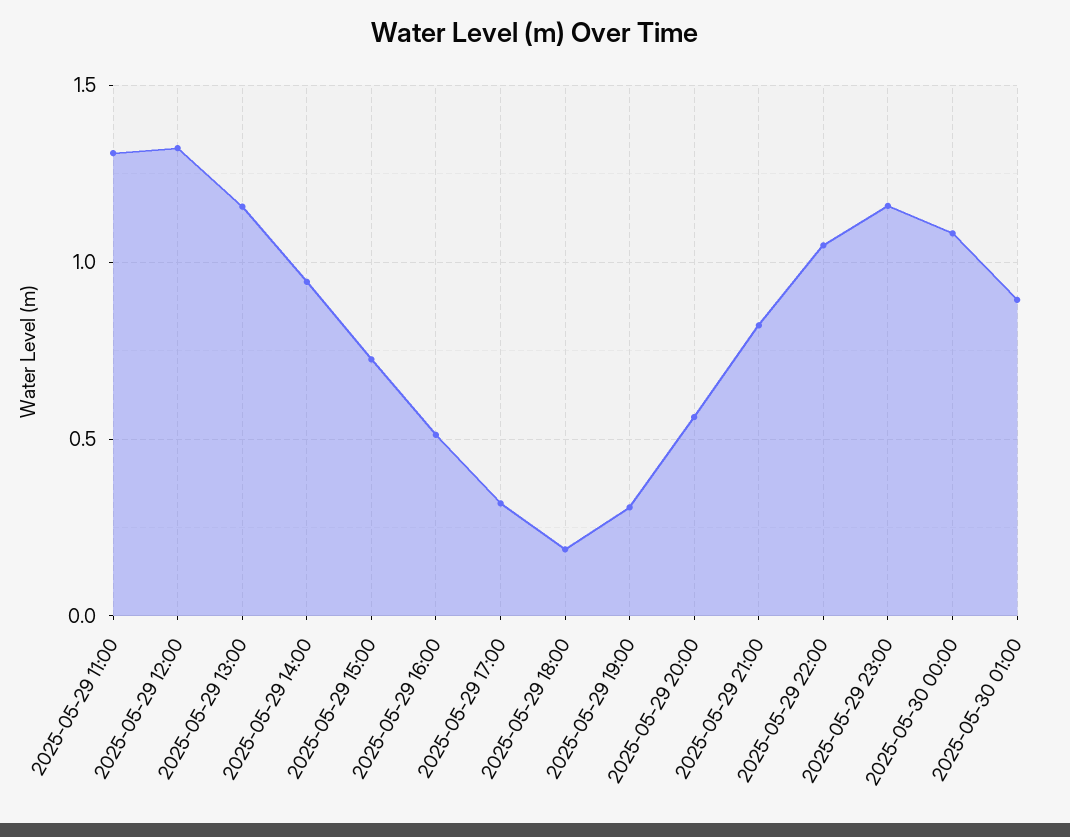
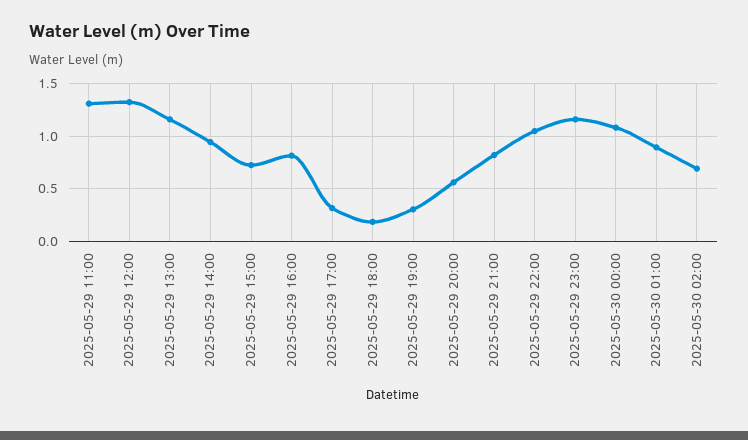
2025-05-29 16:00: 0.5 -> 0.8
2025-05-30 02:00: none -> 0.7

